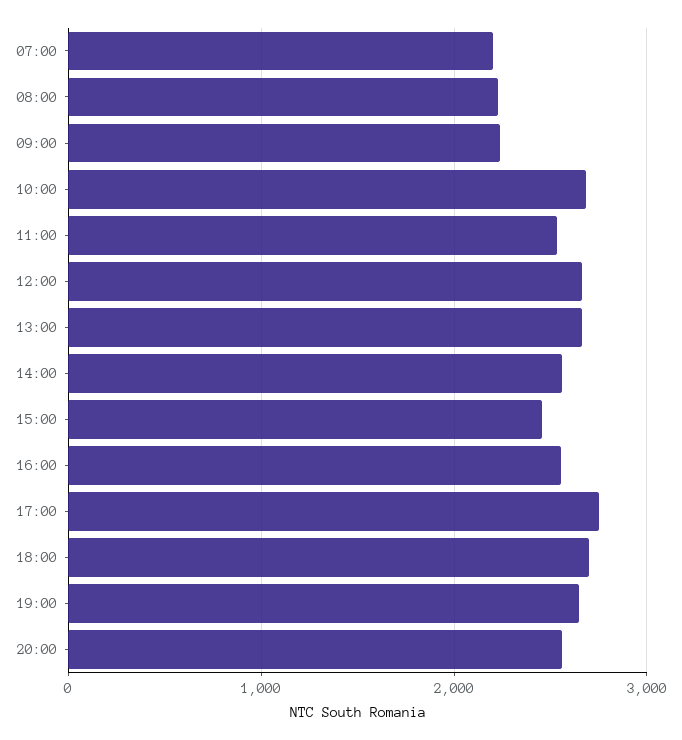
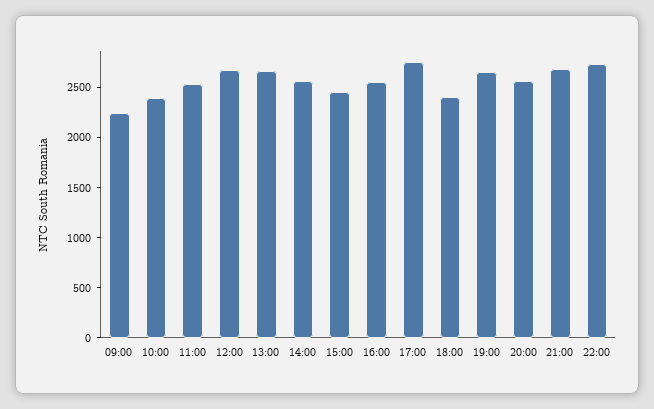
07:00: 2200 -> none
08:00: 2200 -> none
10:00: 2700 -> 2400
18:00: 2700 -> 2400
21:00: none -> 2700
22:00: none -> 2700

